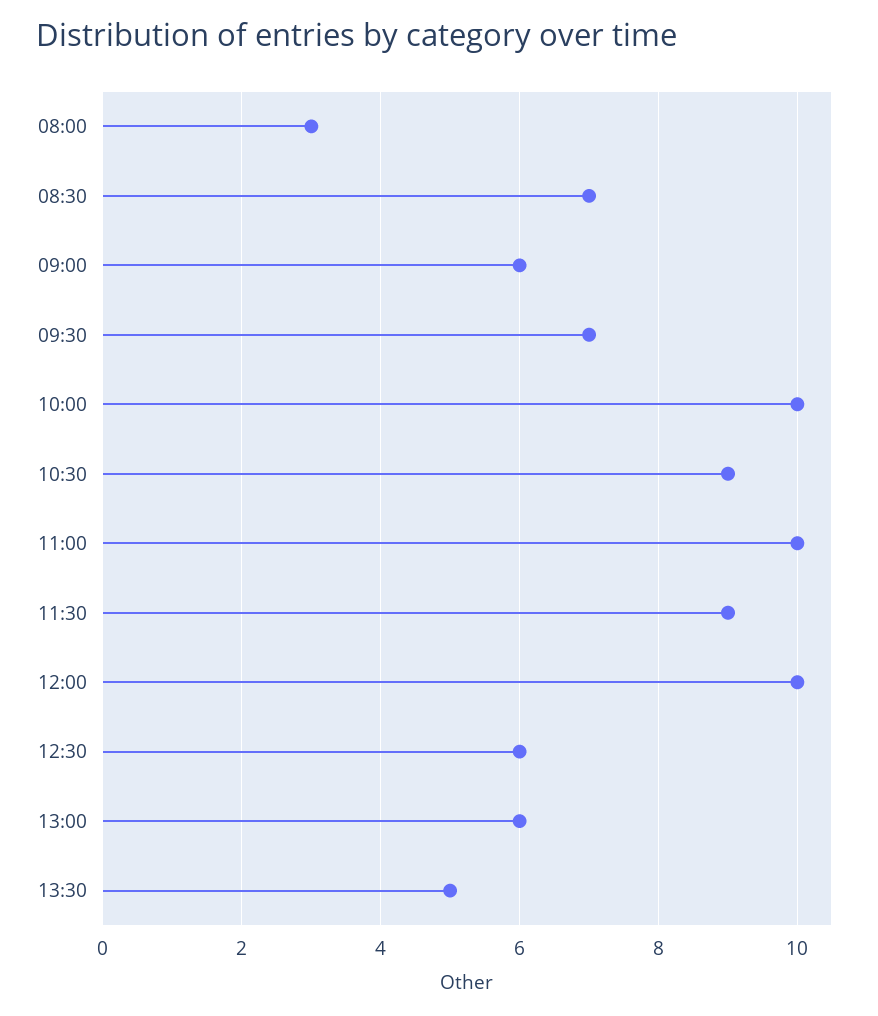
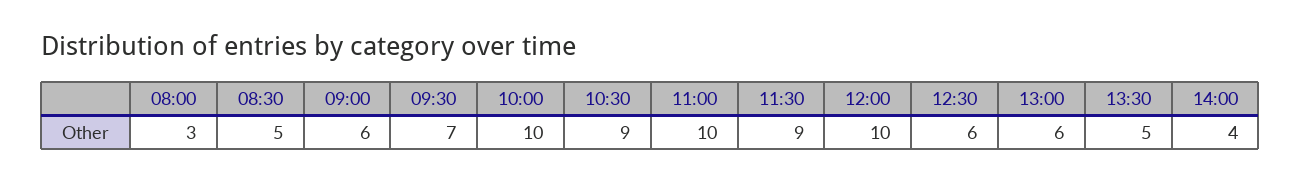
08:30: 7 -> 5
14:00: none -> 4

